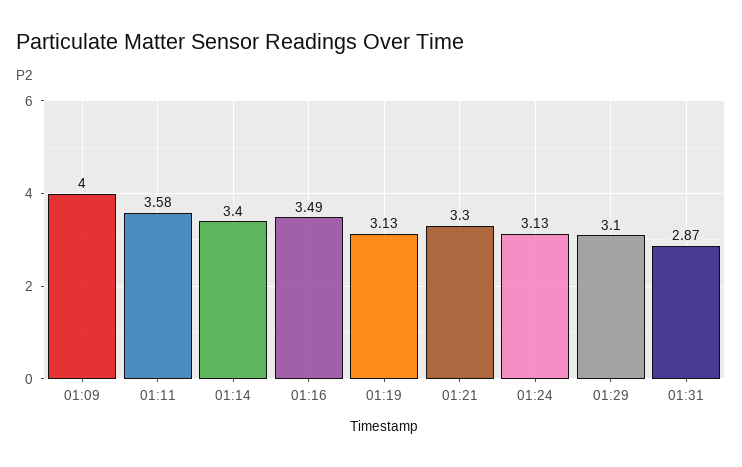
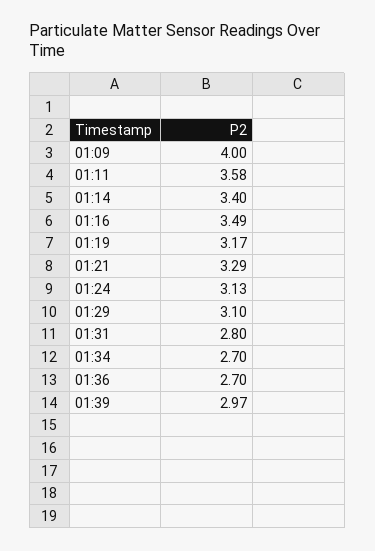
01:19: 3.13 -> 3.17
01:21: 3.3 -> 3.29
01:31: 2.87 -> 2.8
01:34: none -> 2.7
01:36: none -> 2.7
01:39: none -> 2.97

